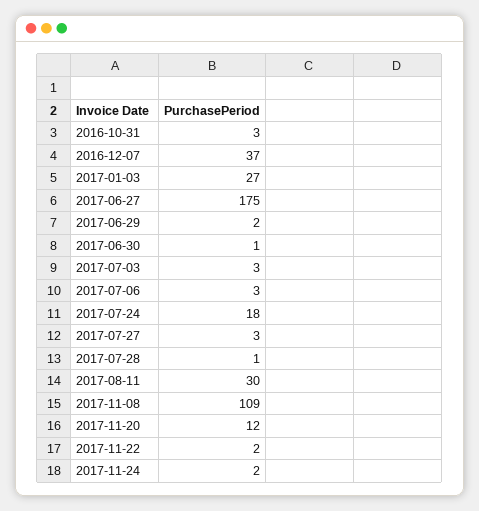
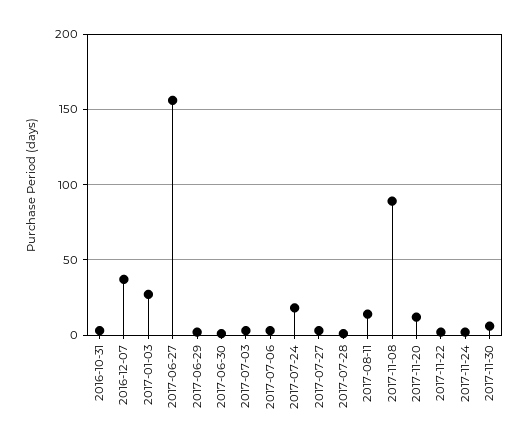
2017-06-27: 175 -> 155
2017-08-11: 30 -> 15
2017-11-08: 109 -> 90
2017-11-30: none -> 5

